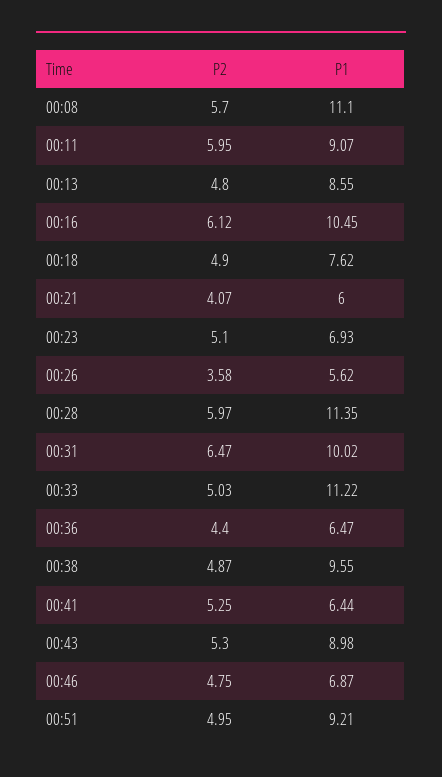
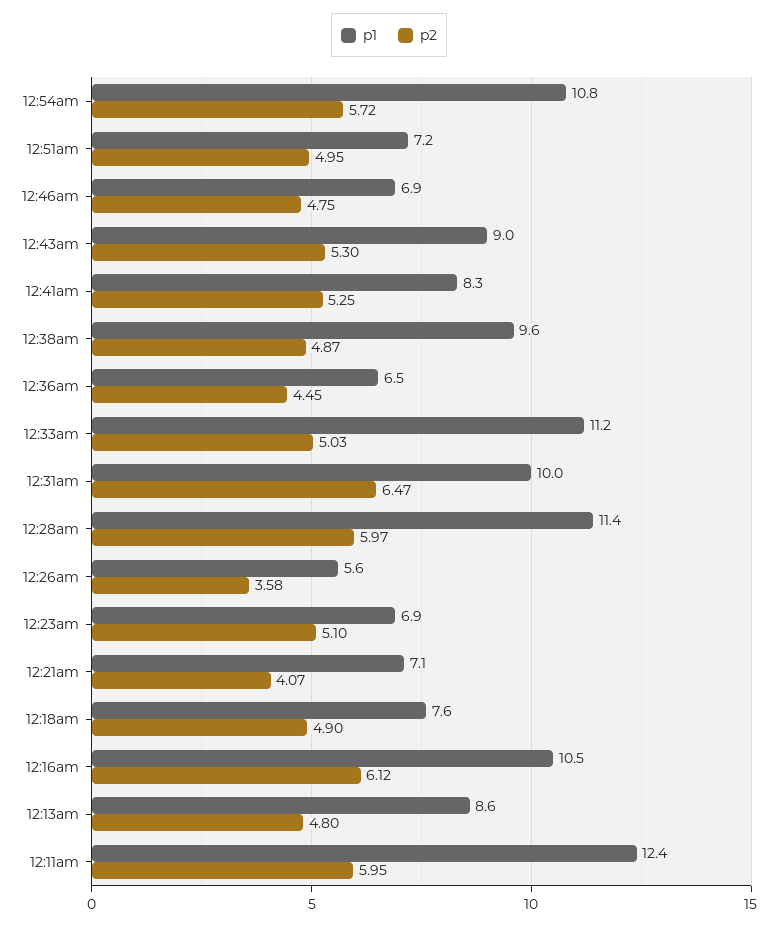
P2, 00:08: 5.7 -> none
P1, 00:08: 11.1 -> none
P1, 00:11: 9.07 -> 12.4
P1, 00:21: 6 -> 7.1
P2, 00:36: 4.4 -> 4.45
P1, 00:41: 6.44 -> 8.3
P1, 00:51: 9.21 -> 7.2
P1, 12:54am: none -> 10.8
P2, 12:54am: none -> 5.72

